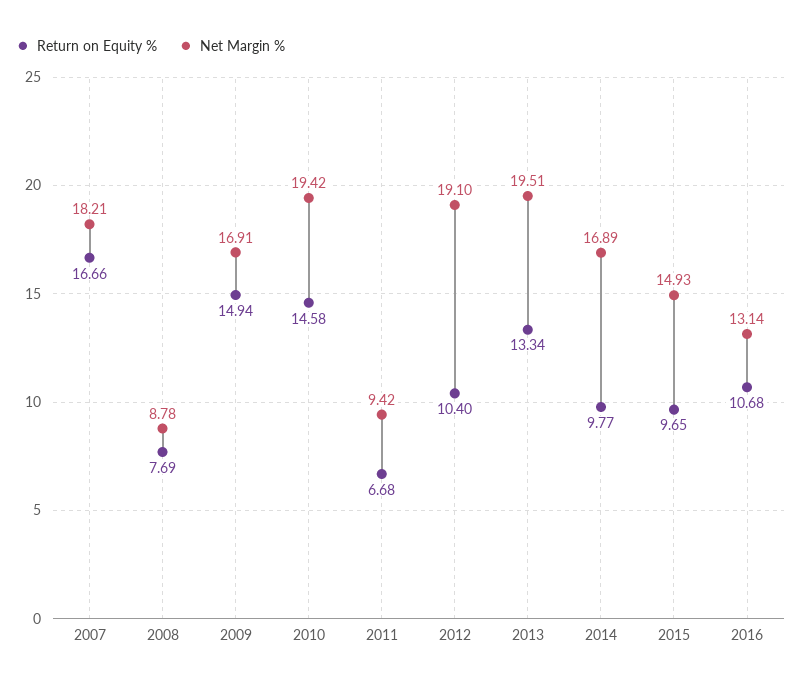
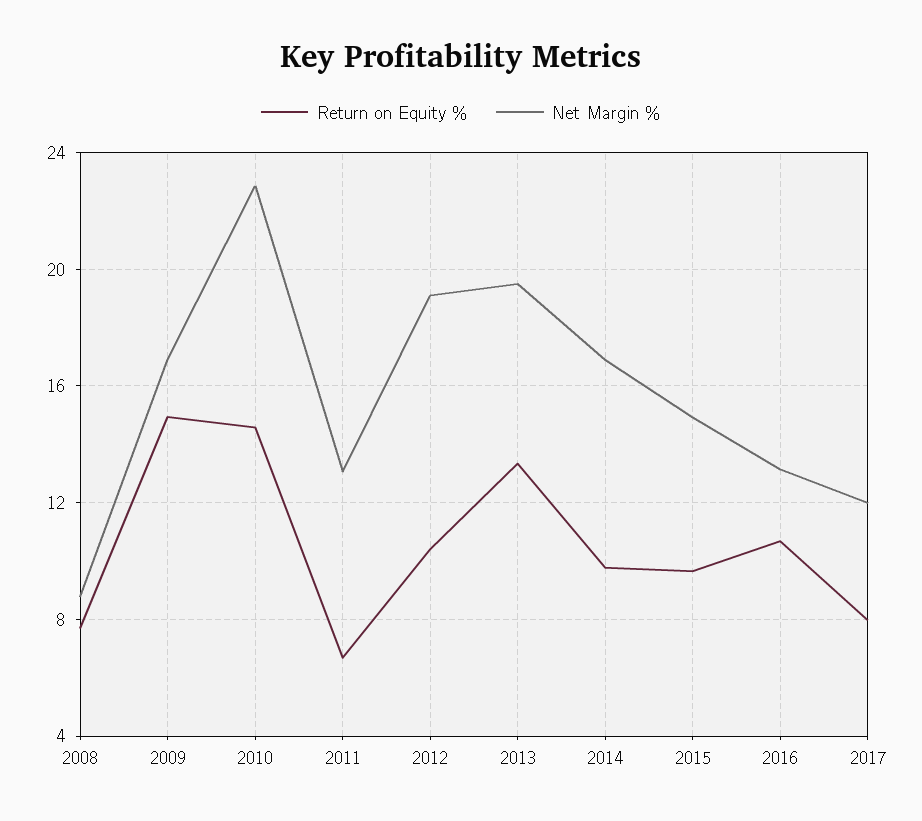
Return on Equity %, 2007: 16.66 -> none
Net Margin %, 2007: 18.21 -> none
Net Margin %, 2010: 19.42 -> 23
Net Margin %, 2011: 9.42 -> 13
Return on Equity %, 2017: none -> 8
Net Margin %, 2017: none -> 12

